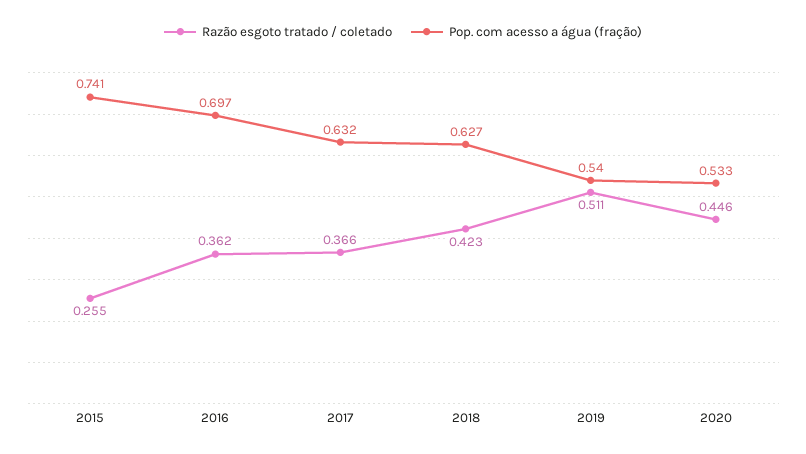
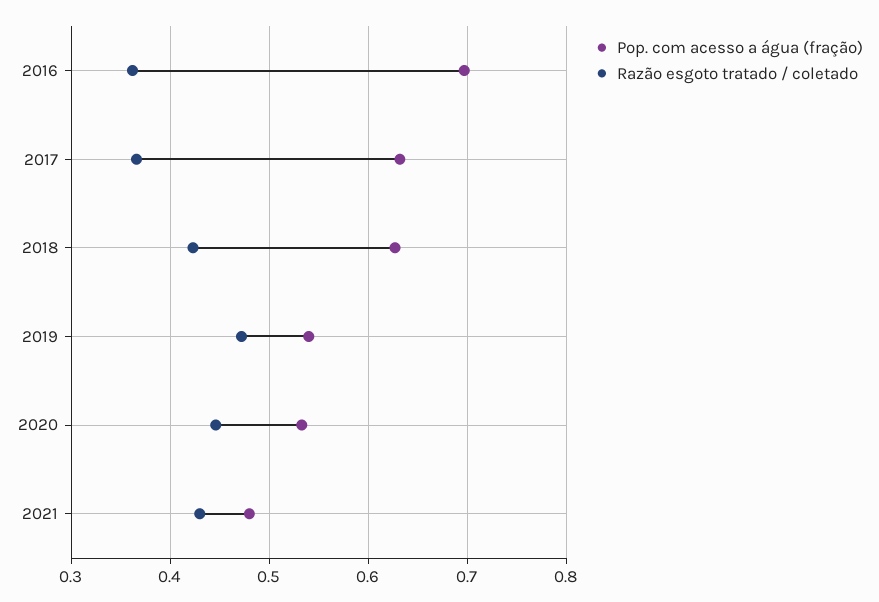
Razão esgoto tratado / coletado, 2015: 0.255 -> none
Pop. com acesso a água (fração), 2015: 0.741 -> none
Razão esgoto tratado / coletado, 2019: 0.511 -> 0.47
Pop. com acesso a água (fração), 2021: none -> 0.48
Razão esgoto tratado / coletado, 2021: none -> 0.43

